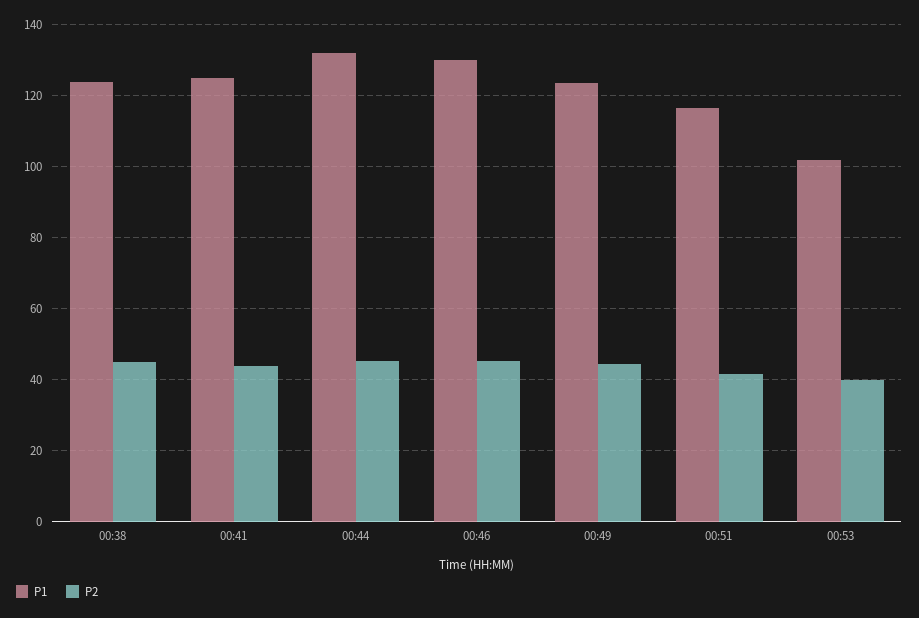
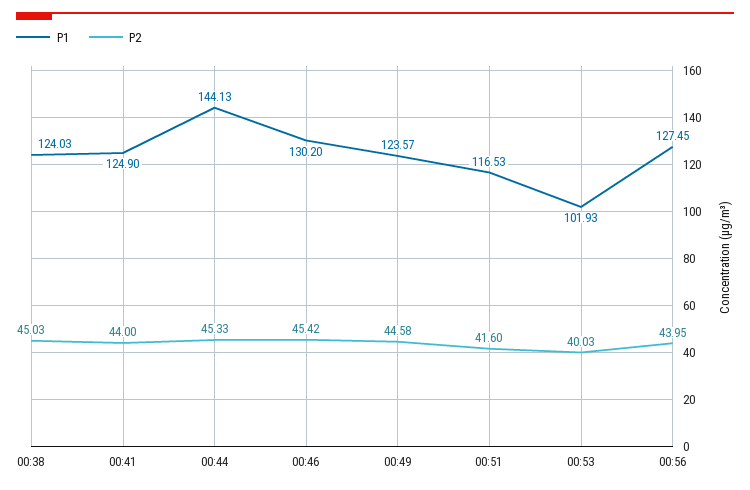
P1, 00:44: 132 -> 144.13
P1, 00:56: none -> 127.45
P2, 00:56: none -> 43.95

